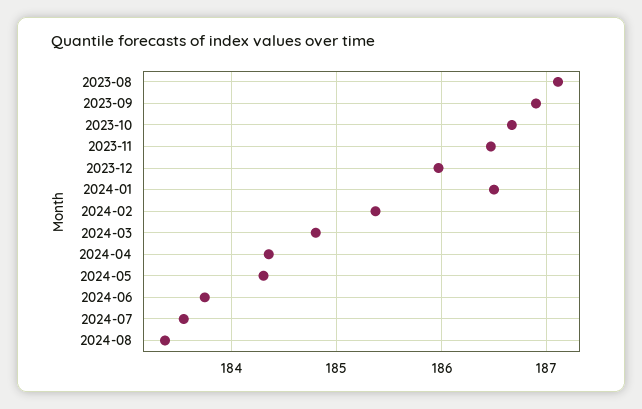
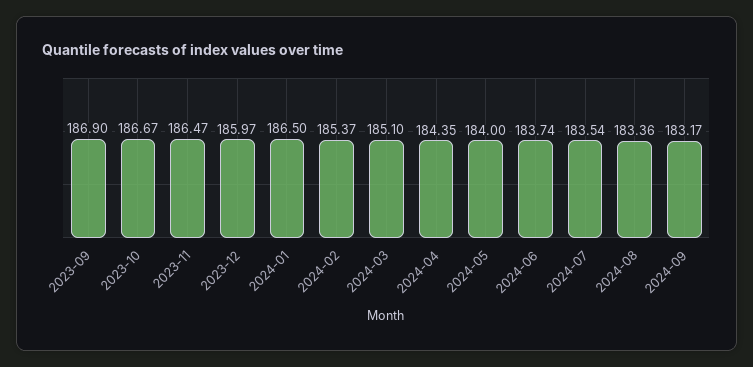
2023-08: 187.1 -> none
2024-03: 184.8 -> 185.1
2024-05: 184.3 -> 184
2024-09: none -> 183.17

